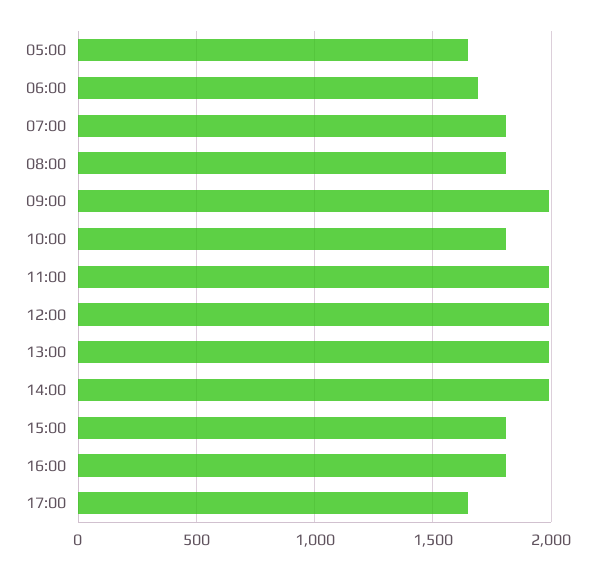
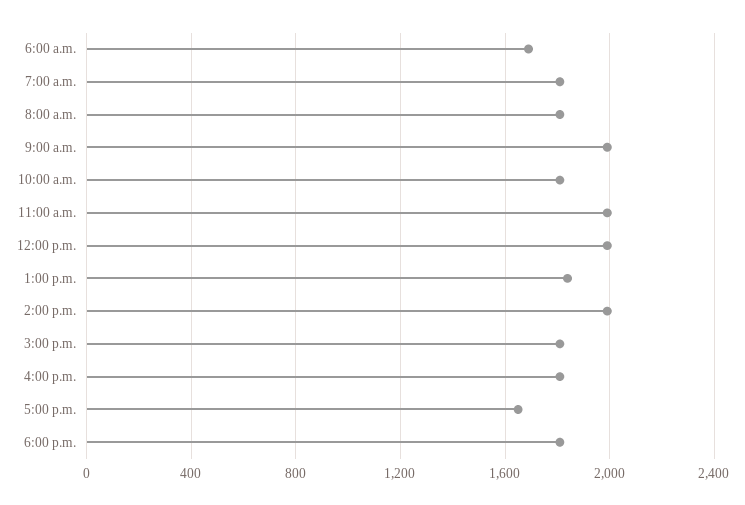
05:00: 1650 -> none
13:00: 2000 -> 1850
6:00 p.m.: none -> 1800

